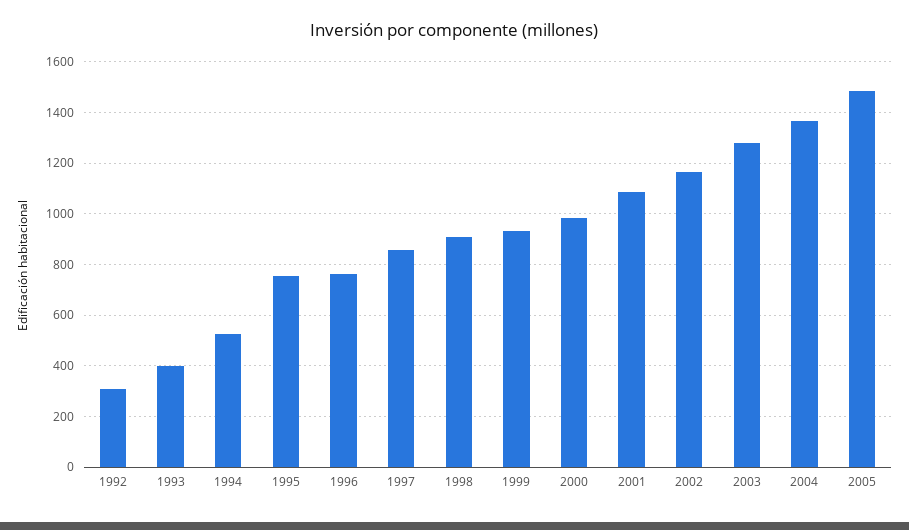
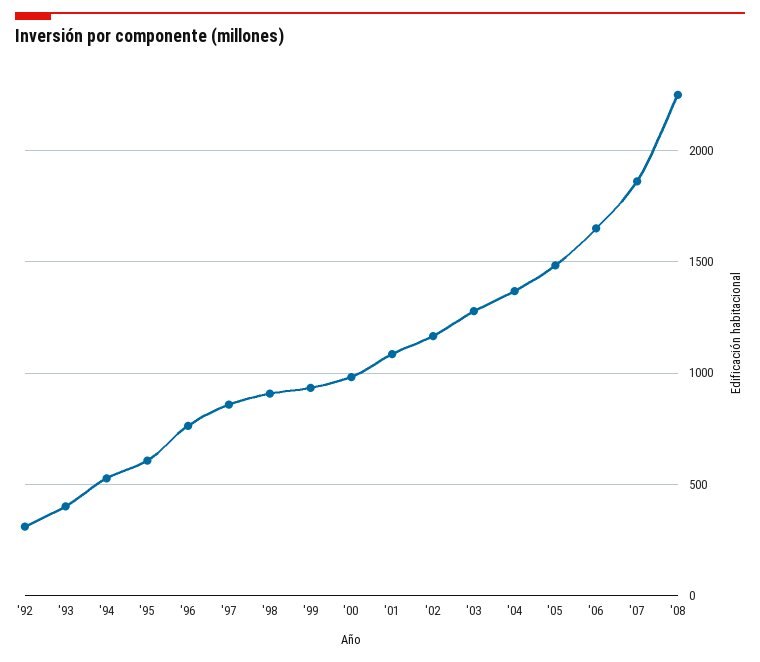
1995: 750 -> 600
'06: none -> 1650
'07: none -> 1850
'08: none -> 2250

